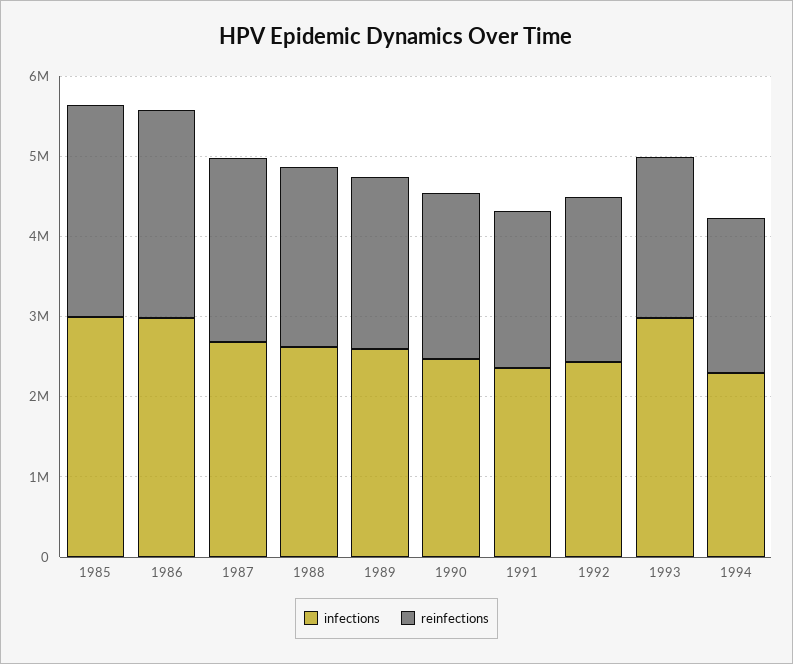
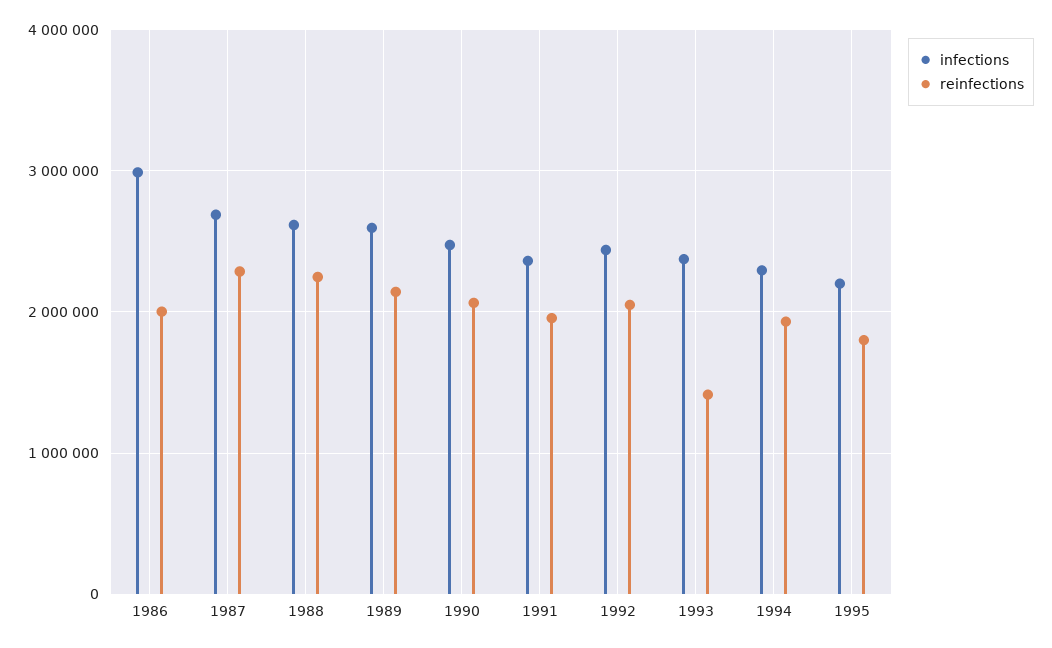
infections, 1985: 3000000 -> none
reinfections, 1985: 2600000 -> none
reinfections, 1986: 2600000 -> 2000000
infections, 1993: 3000000 -> 2400000
reinfections, 1993: 2000000 -> 1400000
infections, 1995: none -> 2200000
reinfections, 1995: none -> 1800000

